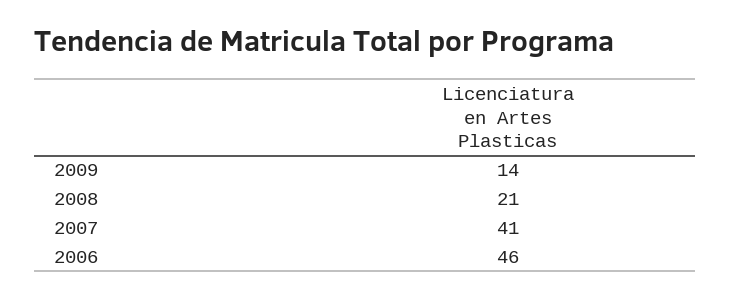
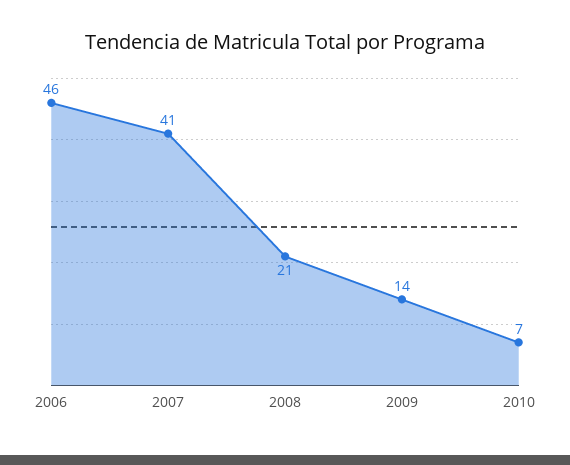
2010: none -> 7

